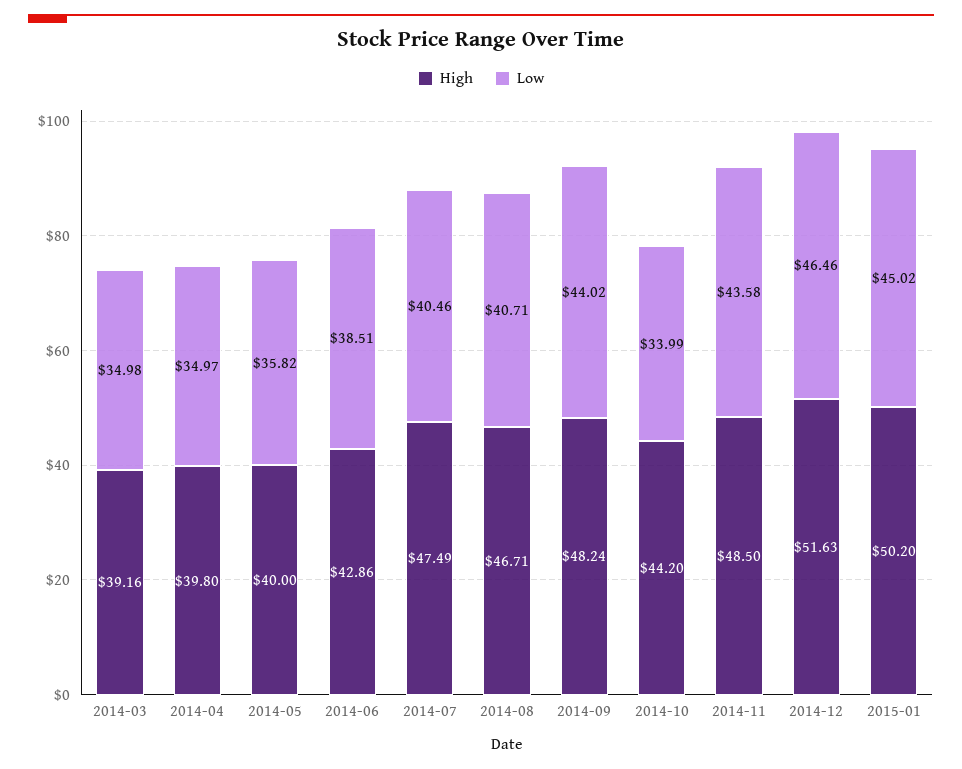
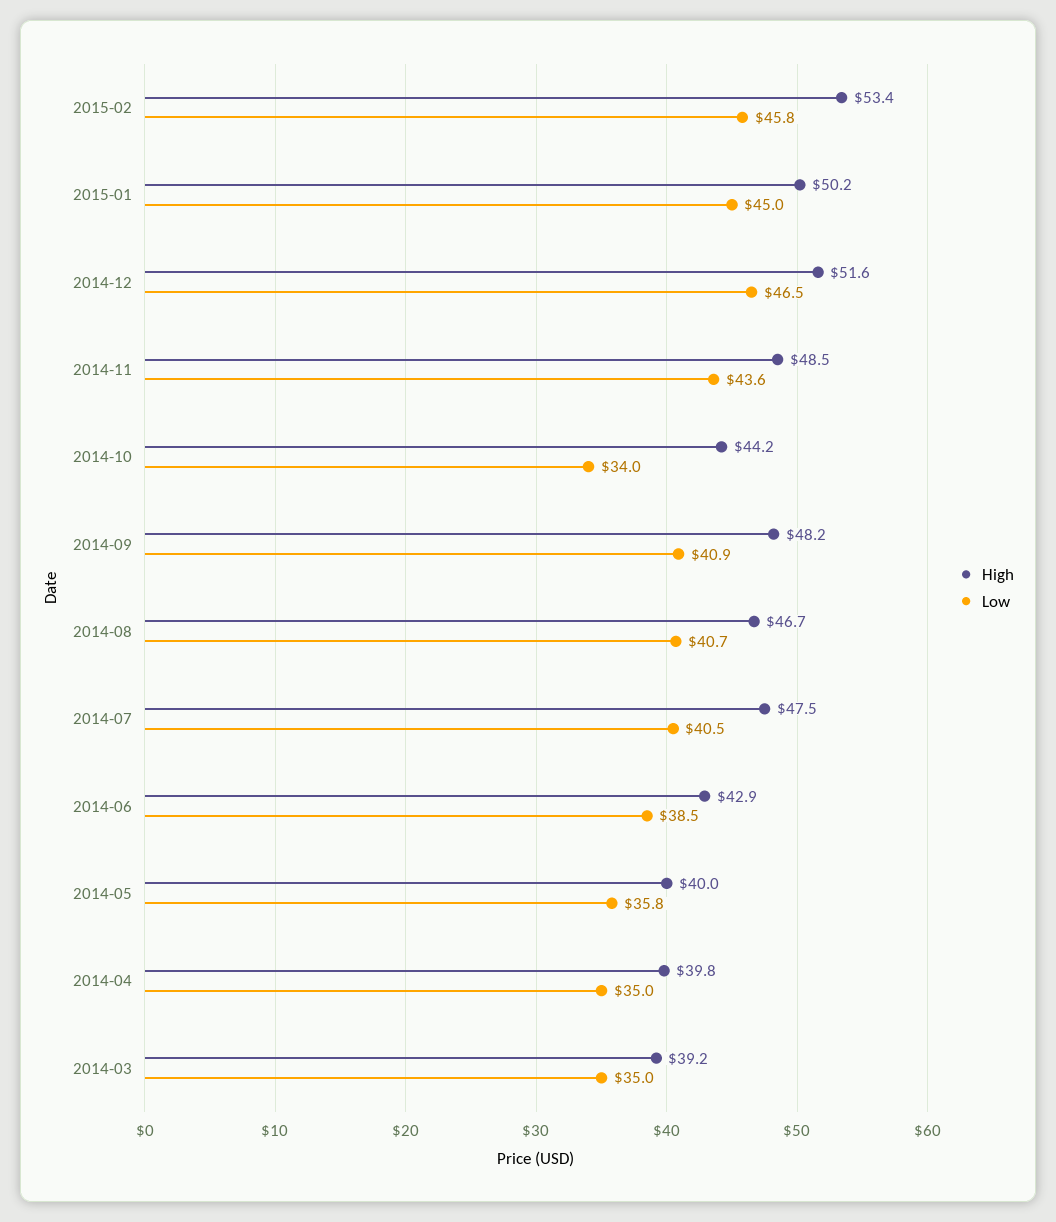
Low, 2014-09: 44.02 -> 40.9
High, 2015-02: none -> 53.4
Low, 2015-02: none -> 45.8

